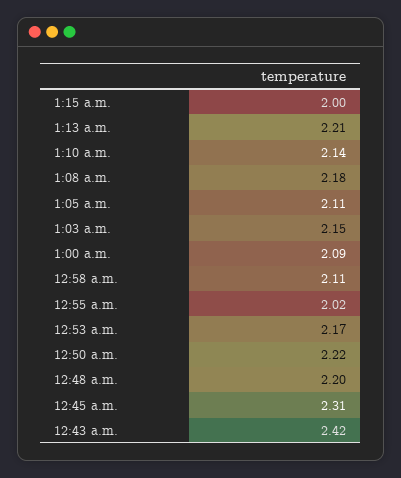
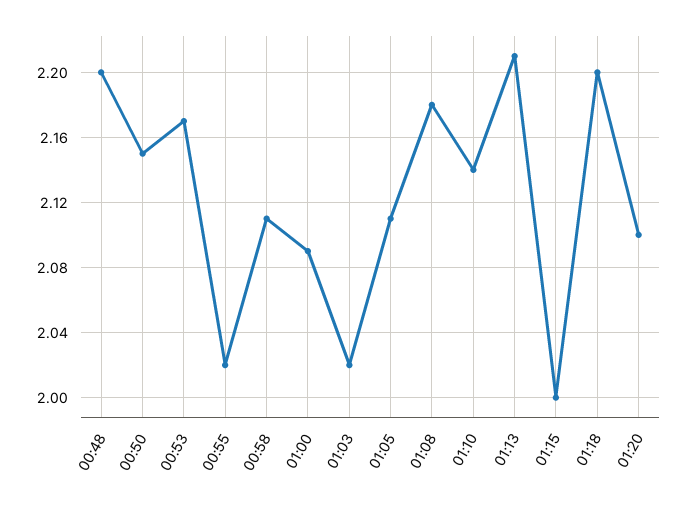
1:03 a.m.: 2.15 -> 2.02
12:50 a.m.: 2.22 -> 2.15
12:45 a.m.: 2.31 -> none
12:43 a.m.: 2.42 -> none
01:18: none -> 2.2
01:20: none -> 2.1

